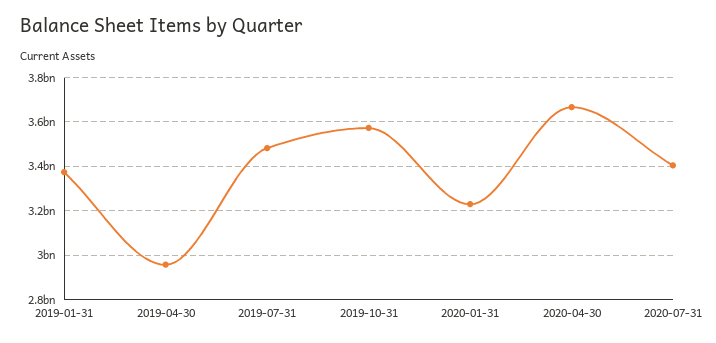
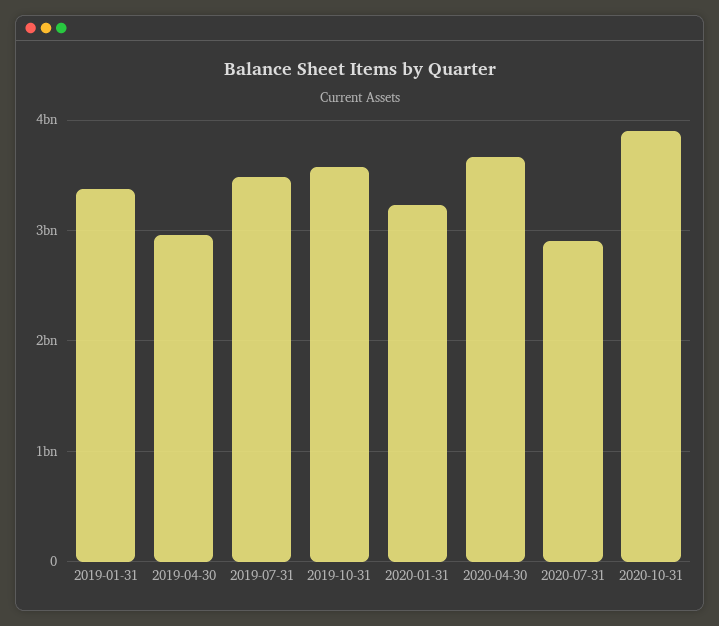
2020-07-31: 3400000000 -> 2900000000
2020-10-31: none -> 3900000000

